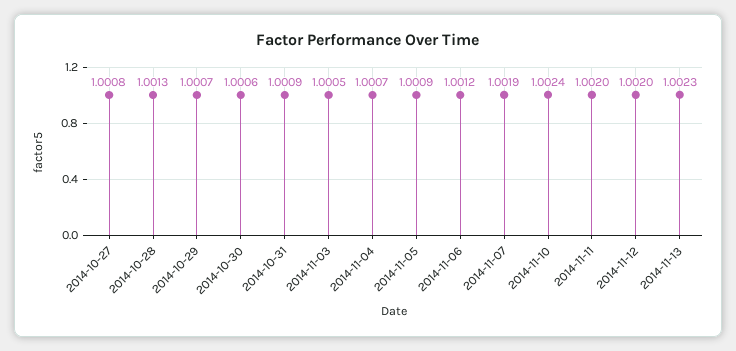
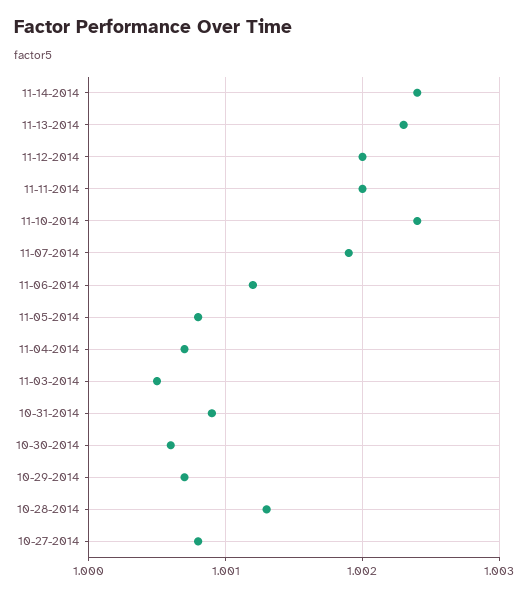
2014-11-05: 1.0009 -> 1.0008
11-14-2014: none -> 1.0024

